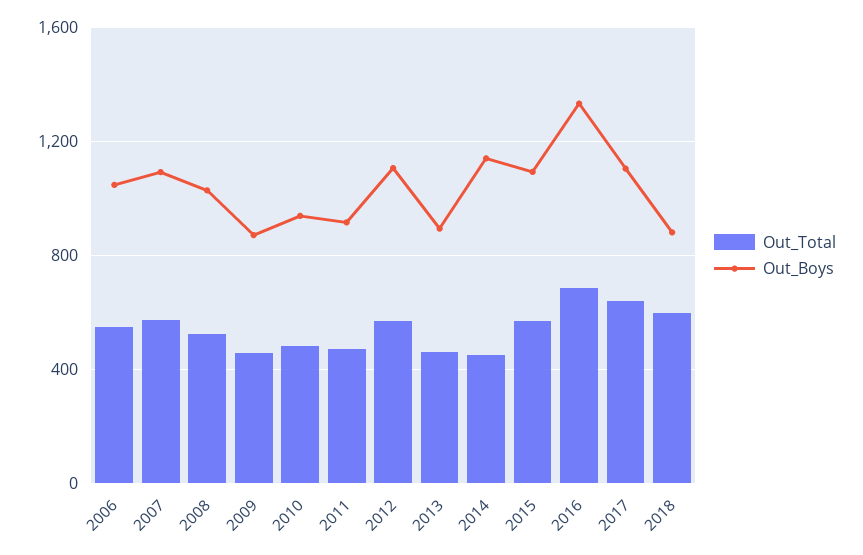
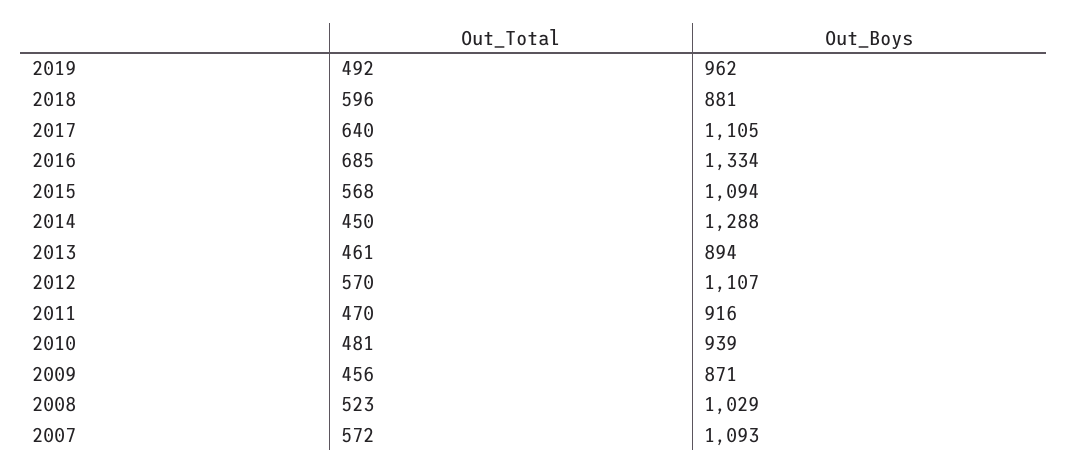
Out_Total, 2006: 550 -> none
Out_Boys, 2006: 1050 -> none
Out_Boys, 2014: 1150 -> 1288
Out_Total, 2019: none -> 492
Out_Boys, 2019: none -> 962

